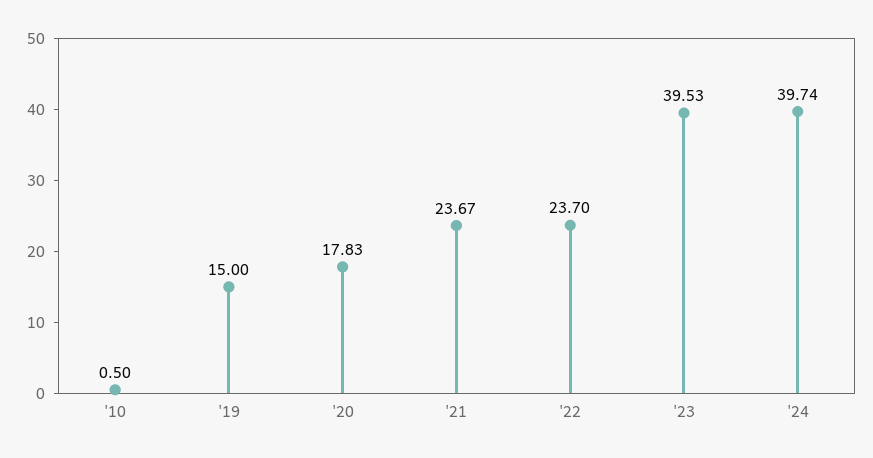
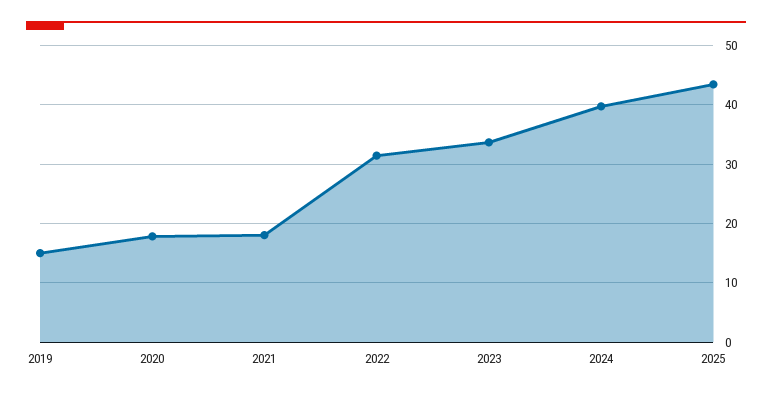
'10: 0.5 -> none
'21: 23.67 -> 18
'22: 23.7 -> 32
'23: 39.53 -> 34
2025: none -> 44

